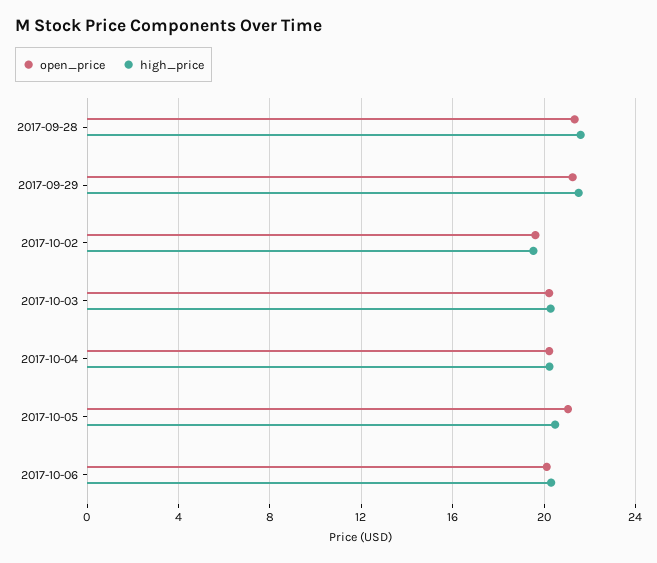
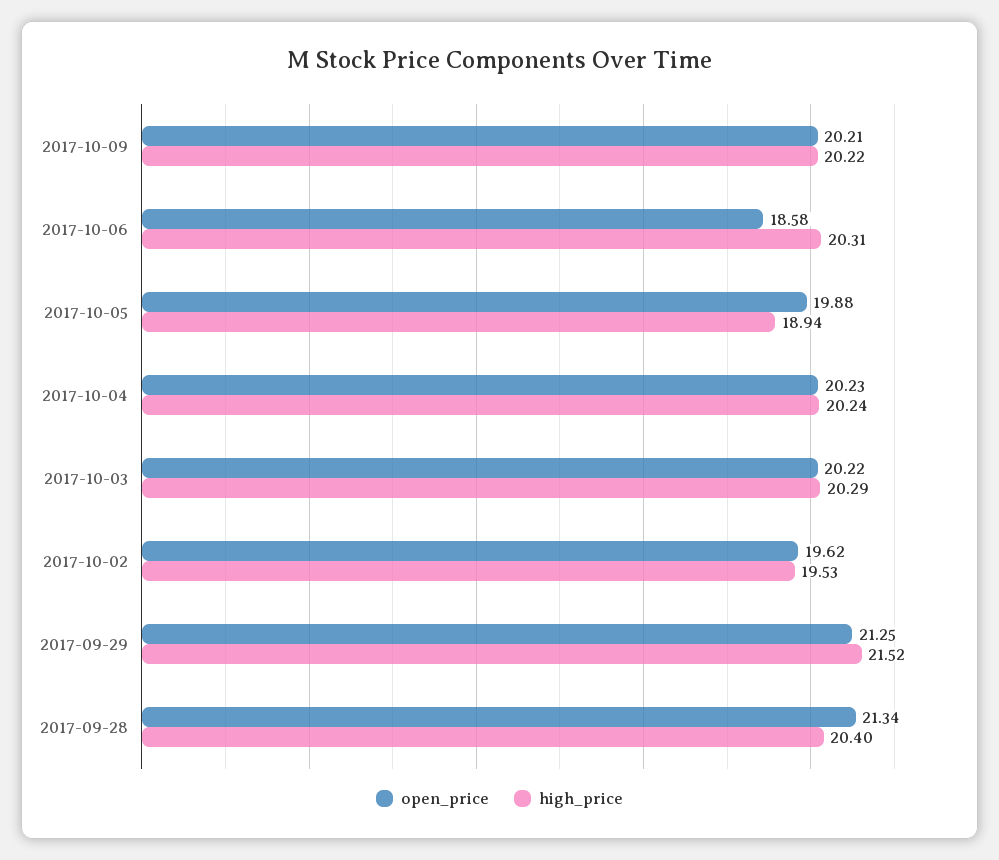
high_price, 2017-09-28: 21.5 -> 20.4
open_price, 2017-10-05: 21 -> 19.88
high_price, 2017-10-05: 20.5 -> 18.94
open_price, 2017-10-06: 20 -> 18.58
open_price, 2017-10-09: none -> 20.21
high_price, 2017-10-09: none -> 20.22

